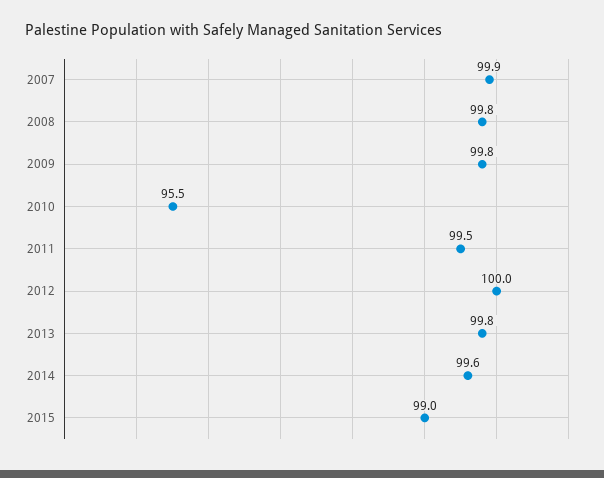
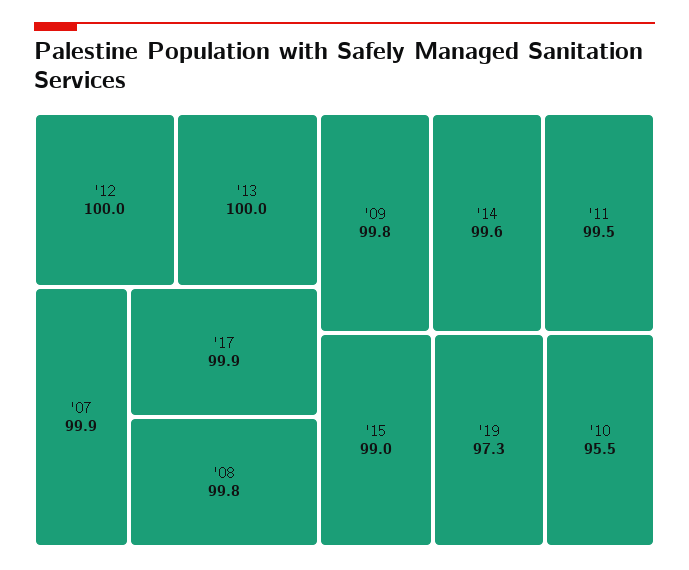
2013: 99.8 -> 100
'17: none -> 99.9
'19: none -> 97.3

